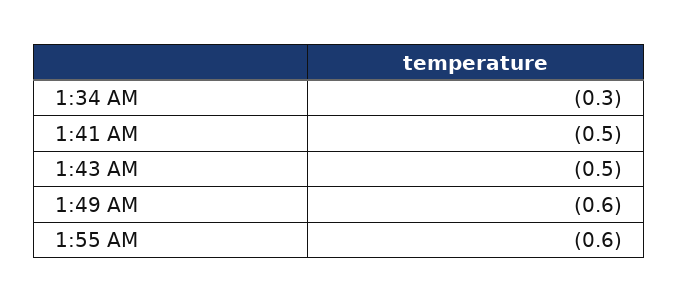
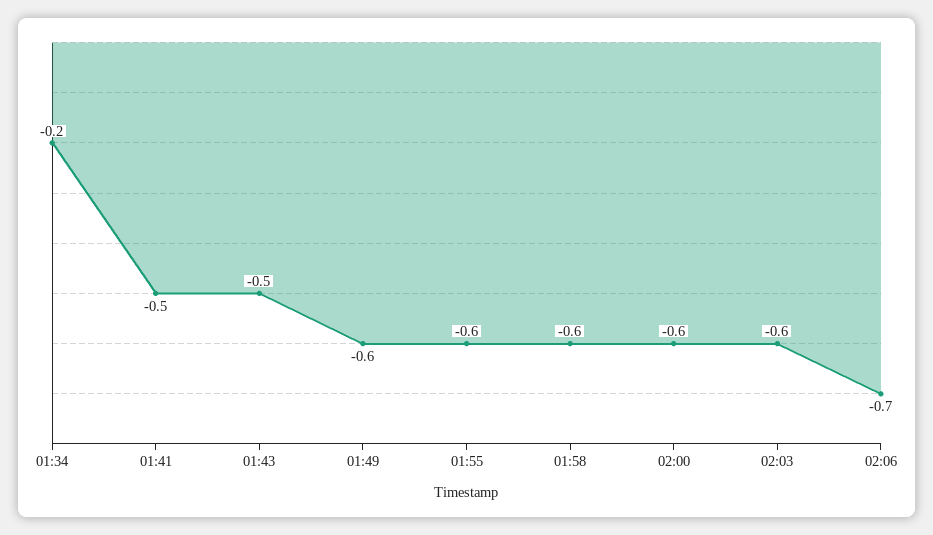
1:34 AM: -0.3 -> -0.2
01:58: none -> -0.6
02:00: none -> -0.6
02:03: none -> -0.6
02:06: none -> -0.7

